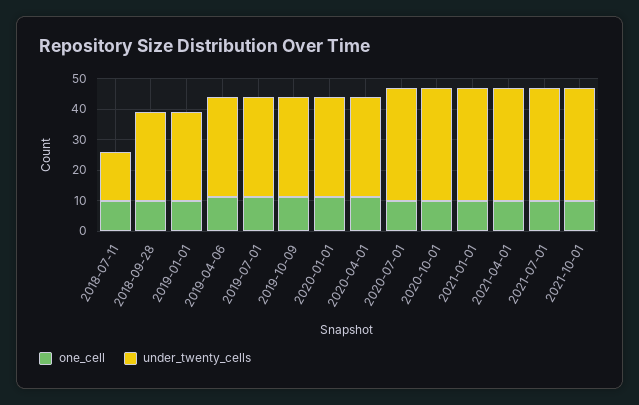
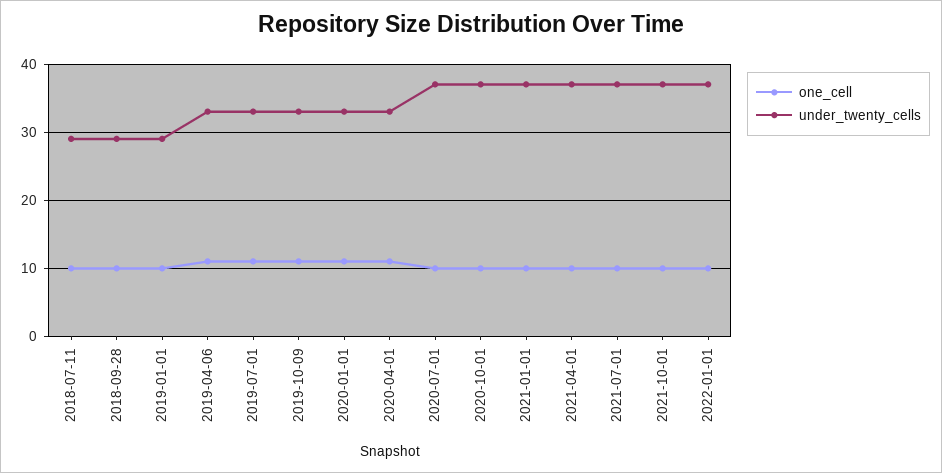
under_twenty_cells, 2018-07-11: 15 -> 29
one_cell, 2022-01-01: none -> 10
under_twenty_cells, 2022-01-01: none -> 37

